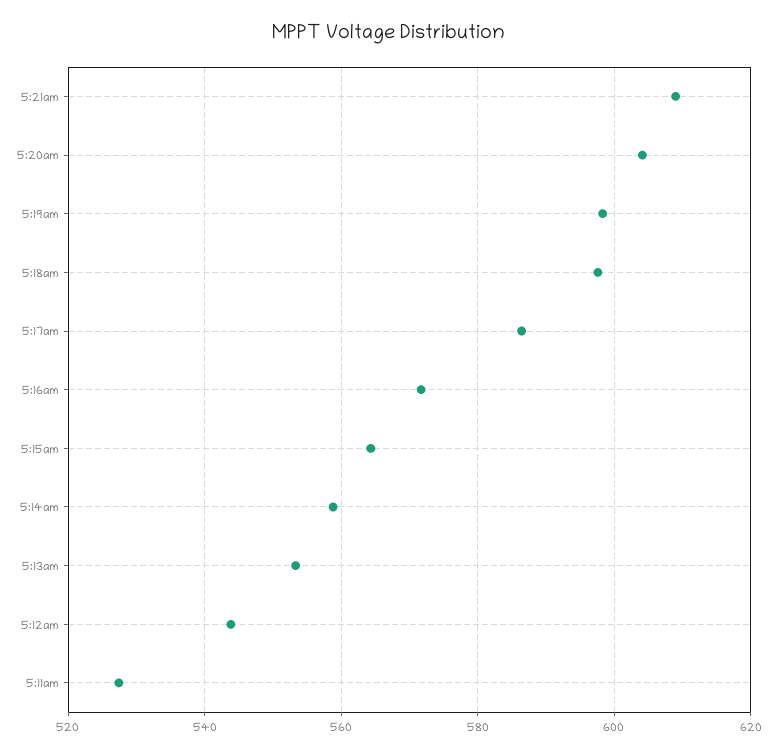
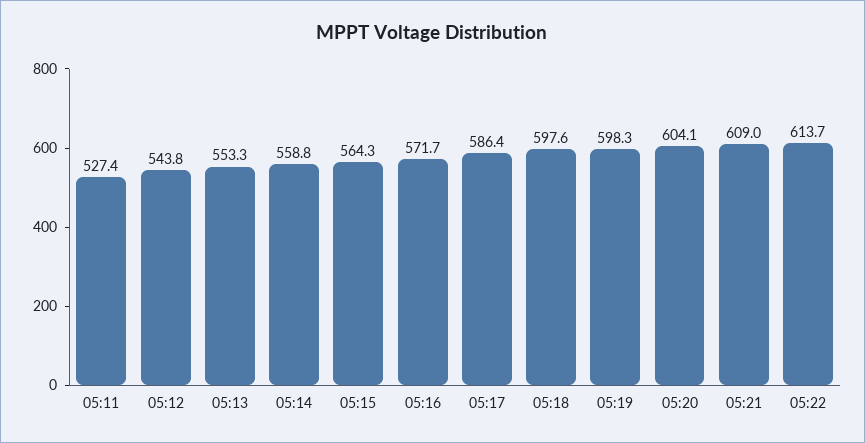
05:22: none -> 613.7

